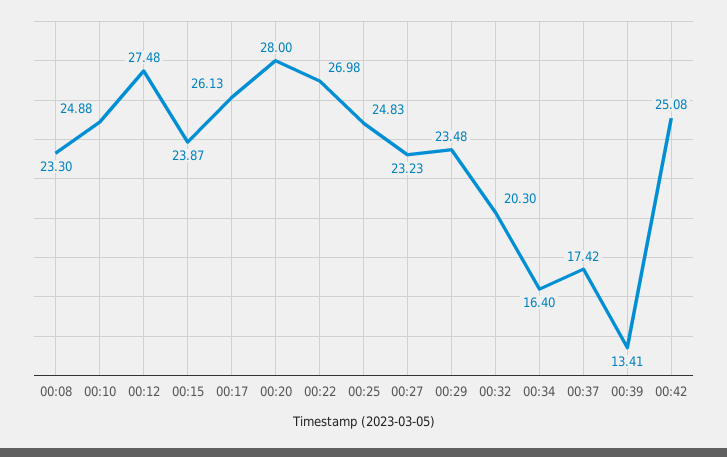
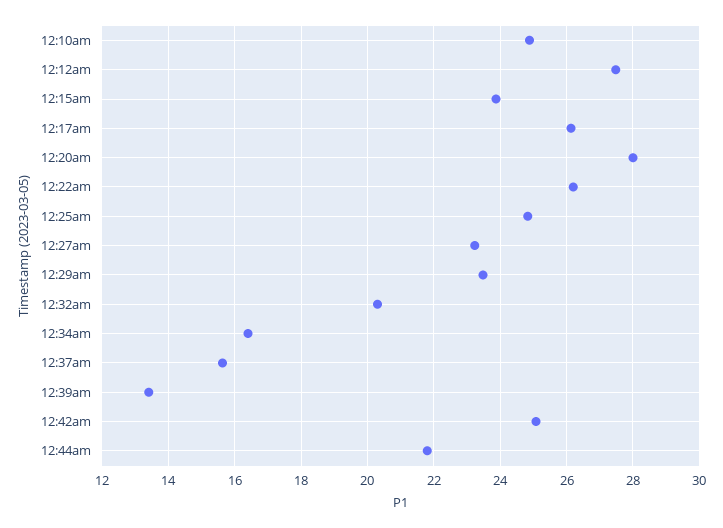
00:08: 23.3 -> none
00:22: 26.98 -> 26.2
00:37: 17.42 -> 15.6
12:44am: none -> 21.8

